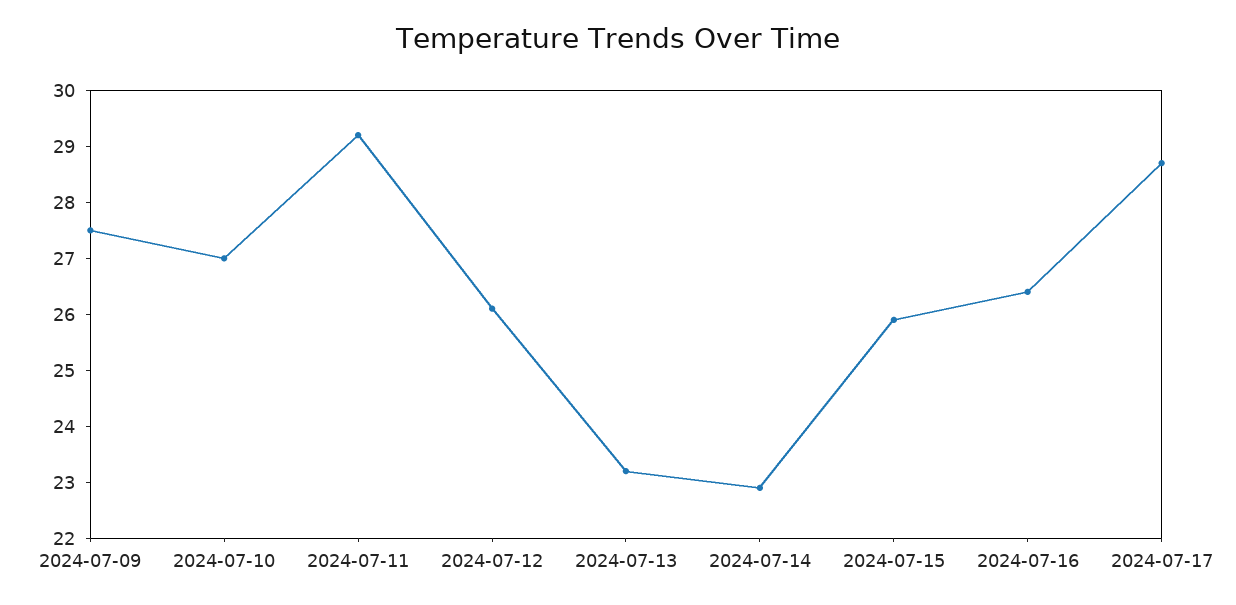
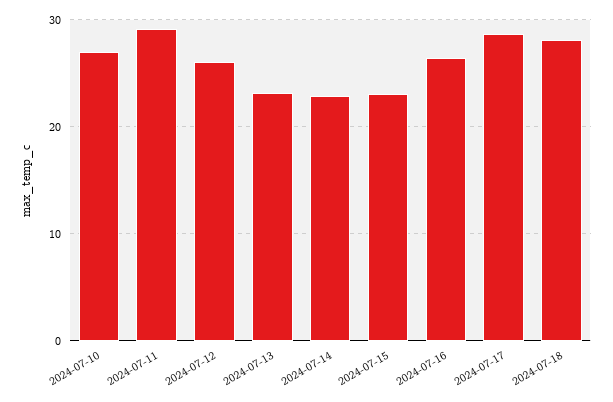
2024-07-09: 27.5 -> none
2024-07-15: 26 -> 23
2024-07-18: none -> 28

